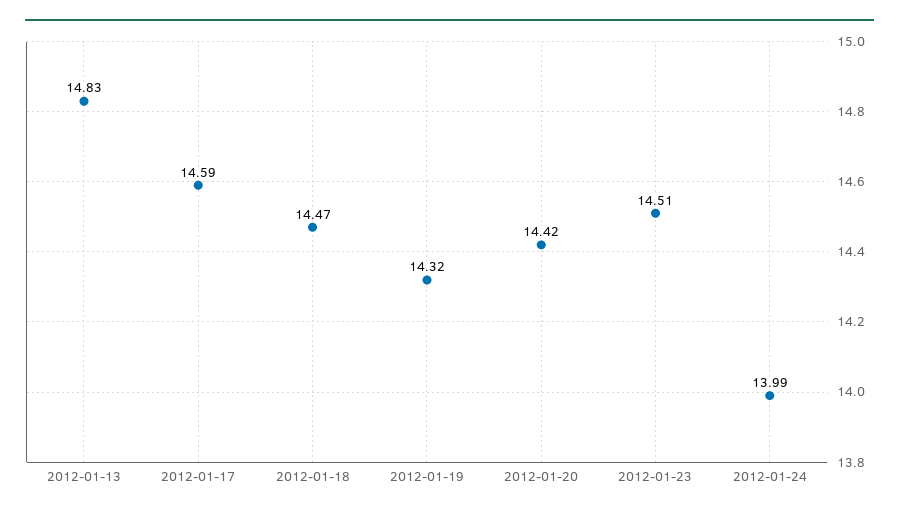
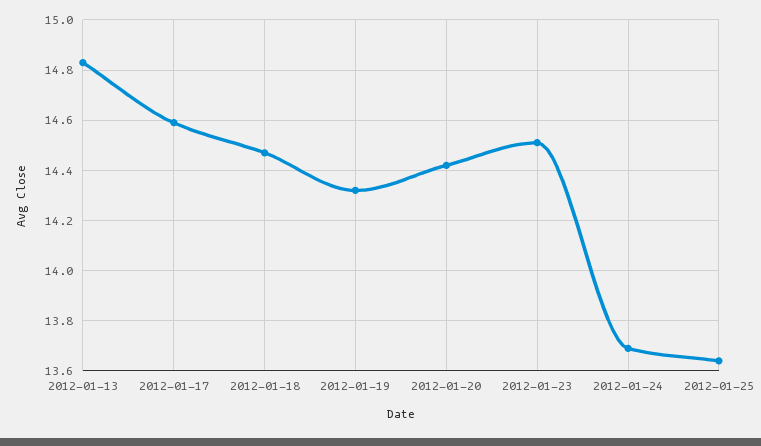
2012-01-24: 13.99 -> 13.7
2012-01-25: none -> 13.65

